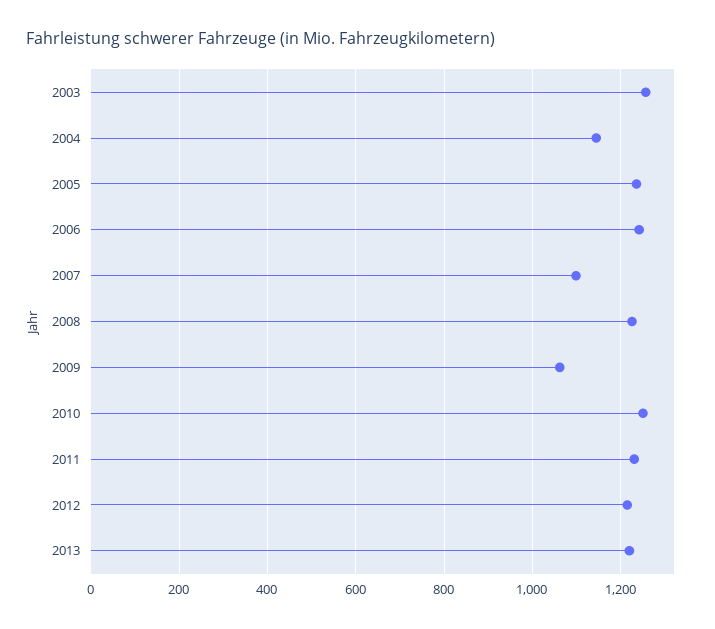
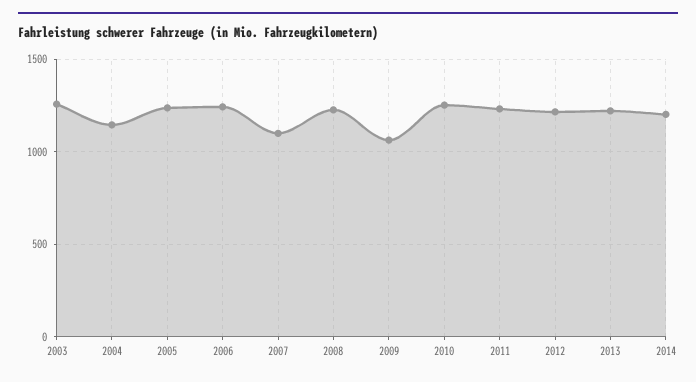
2014: none -> 1200

